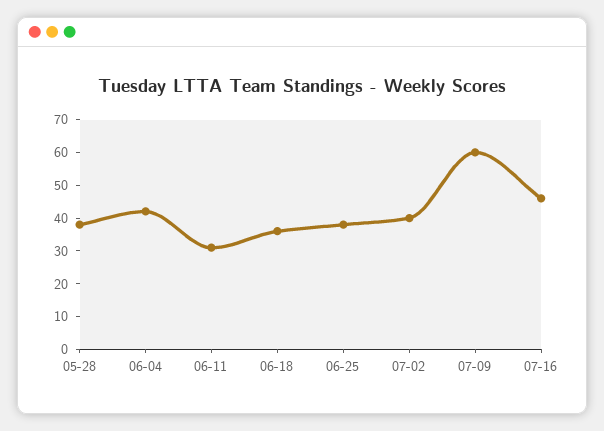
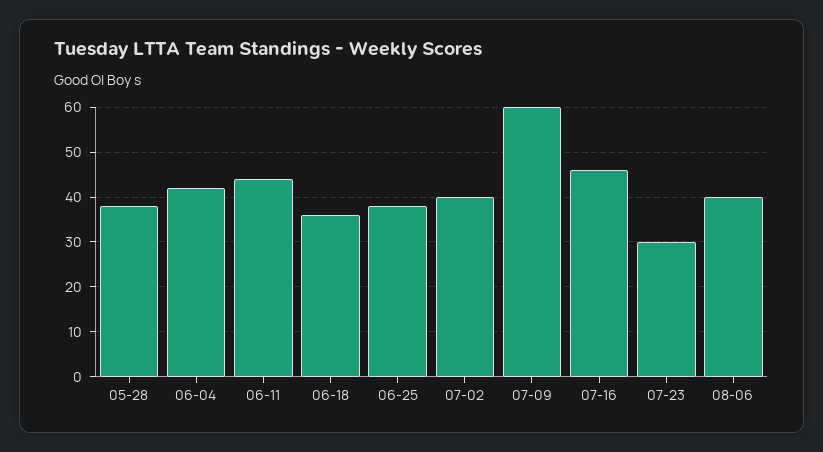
06-11: 30 -> 45
07-23: none -> 30
08-06: none -> 40

